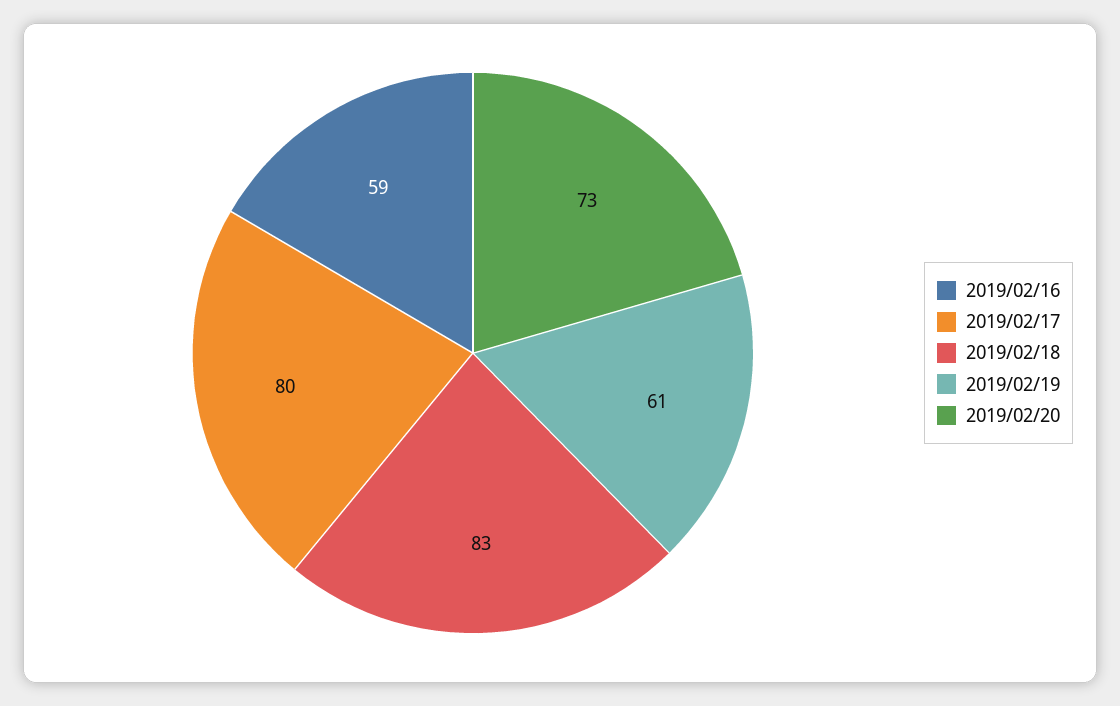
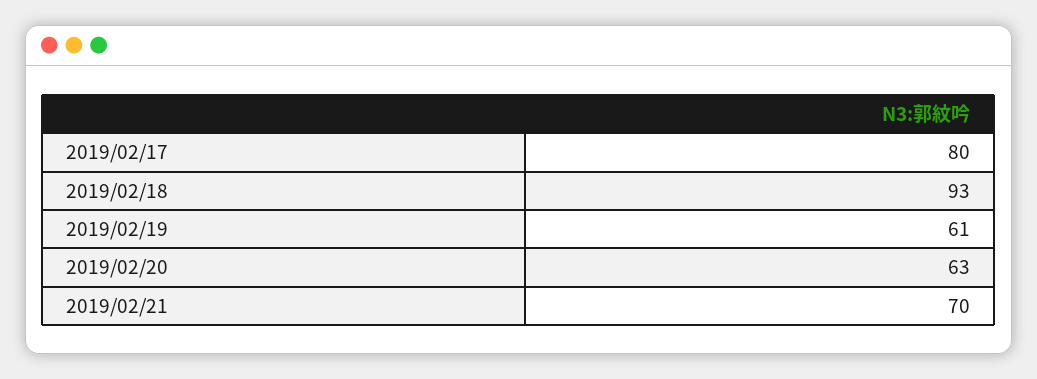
2019/02/16: 59 -> none
2019/02/18: 83 -> 93
2019/02/20: 73 -> 63
2019/02/21: none -> 70

